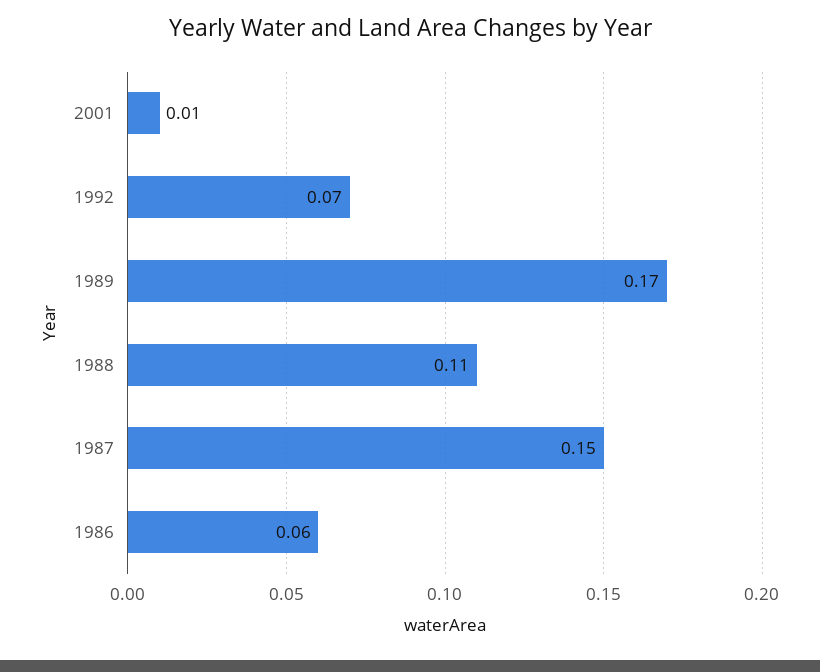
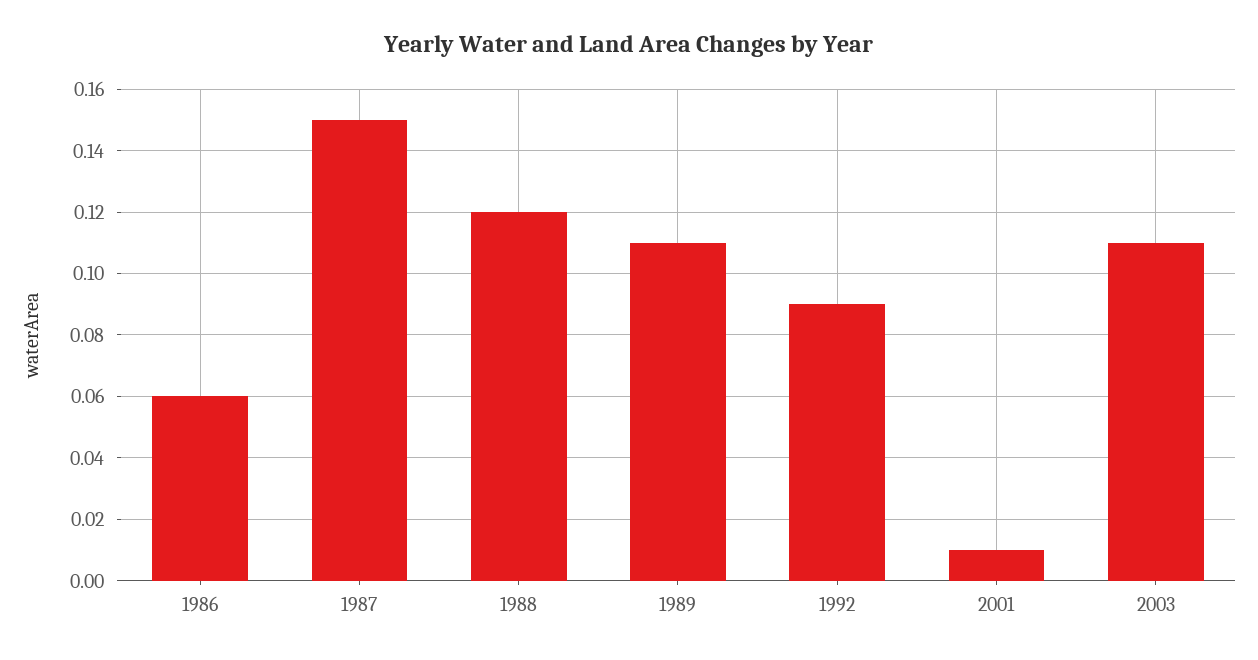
1992: 0.07 -> 0.09
1989: 0.17 -> 0.11
1988: 0.11 -> 0.12
2003: none -> 0.11

